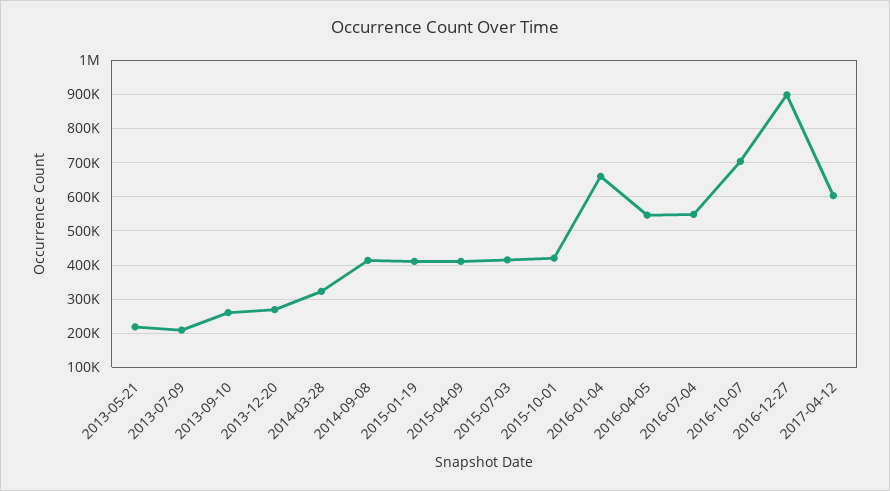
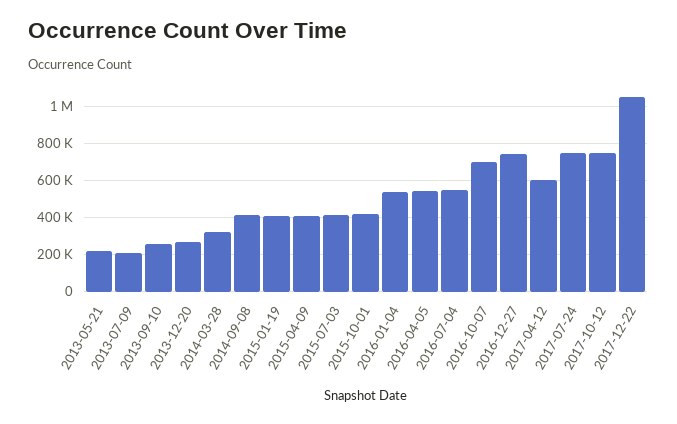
2016-01-04: 660000 -> 550000
2016-12-27: 900000 -> 750000
2017-07-24: none -> 750000
2017-10-12: none -> 750000
2017-12-22: none -> 1050000

